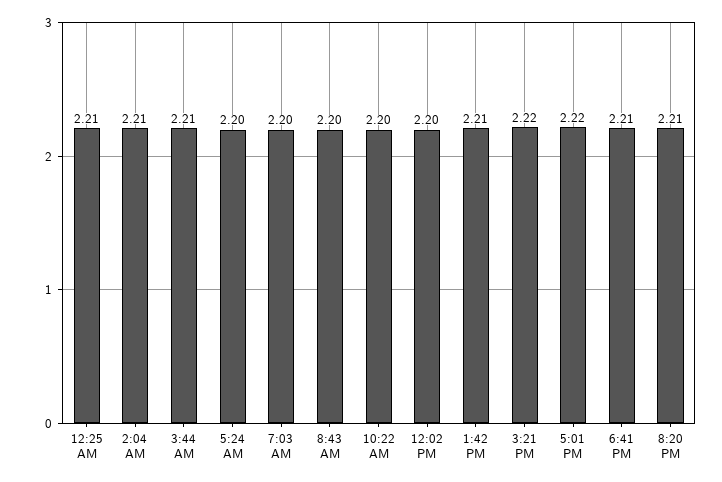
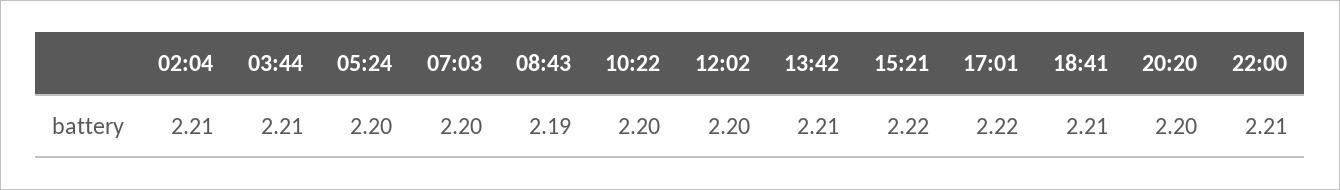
12:25 AM: 2.21 -> none
8:43 AM: 2.2 -> 2.19
8:20 PM: 2.21 -> 2.2
22:00: none -> 2.21

